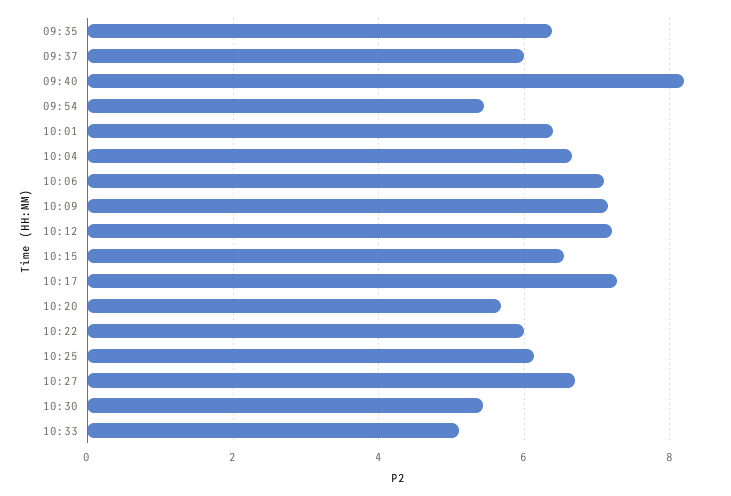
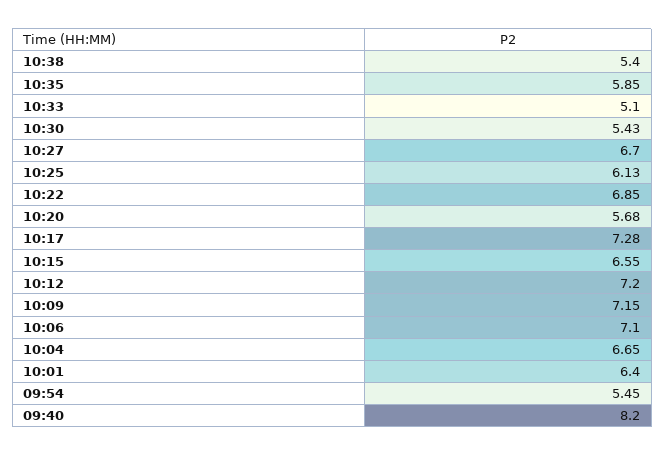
09:35: 6.4 -> none
09:37: 6 -> none
10:22: 6 -> 6.85
10:38: none -> 5.4
10:35: none -> 5.85

